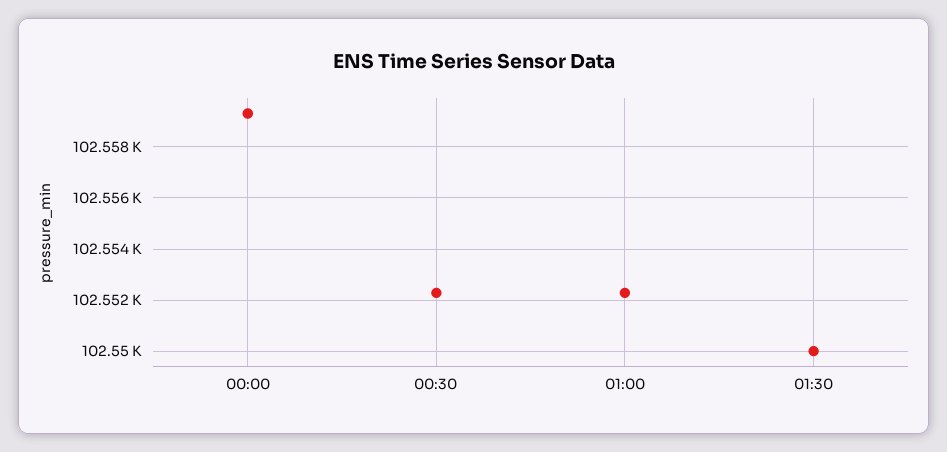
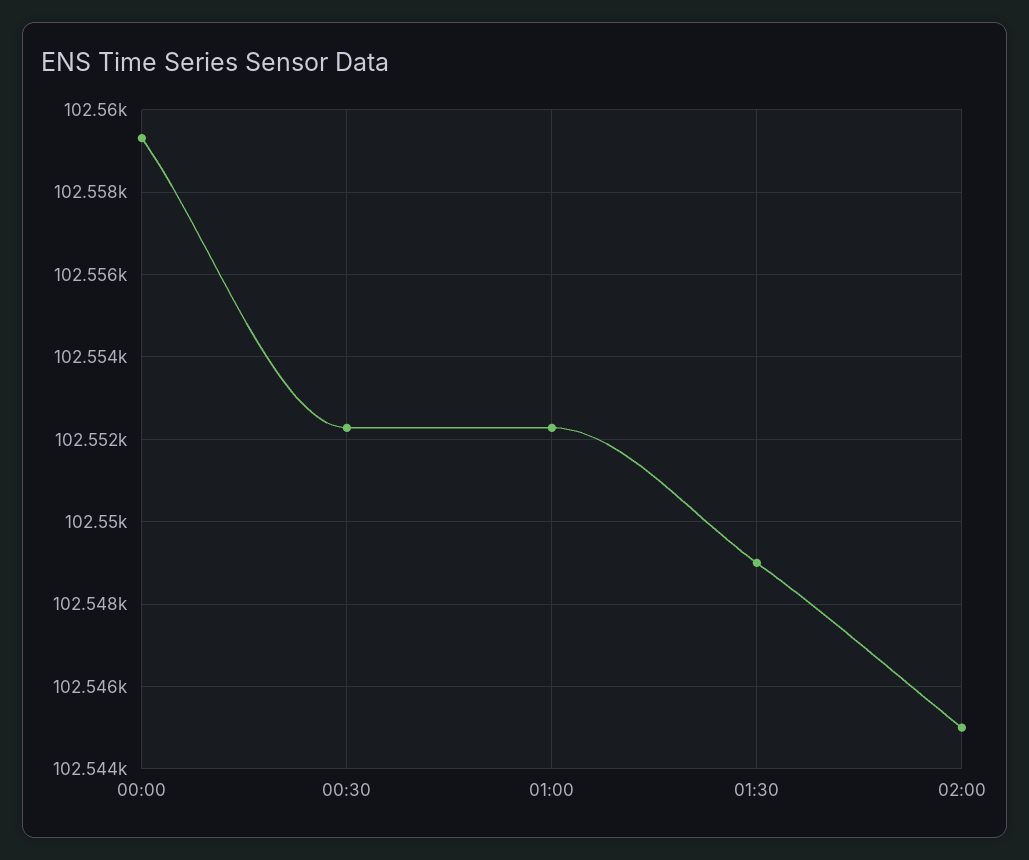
01:30: 102550 -> 102549
02:00: none -> 102545

